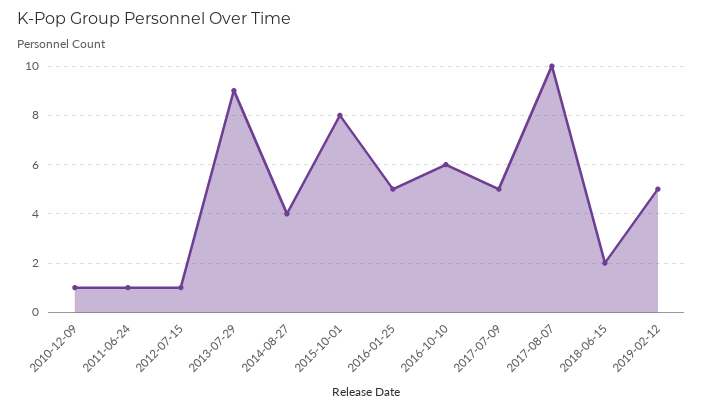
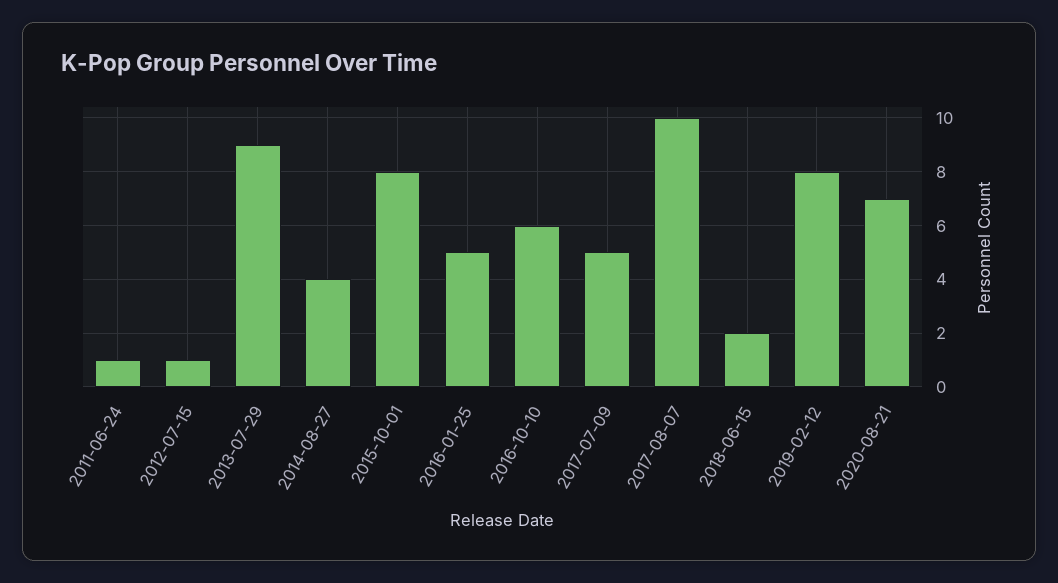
2010-12-09: 1 -> none
2019-02-12: 5 -> 8
2020-08-21: none -> 7

